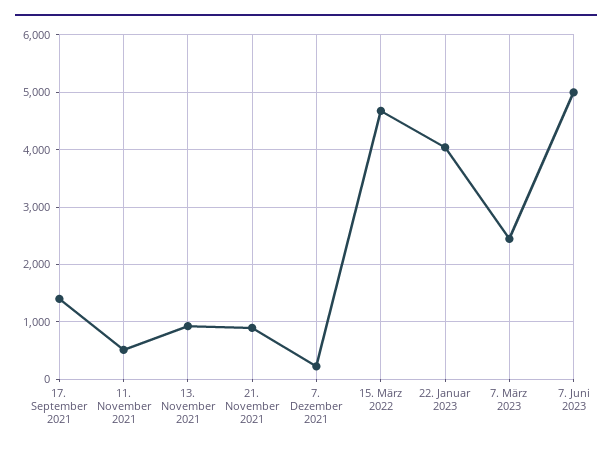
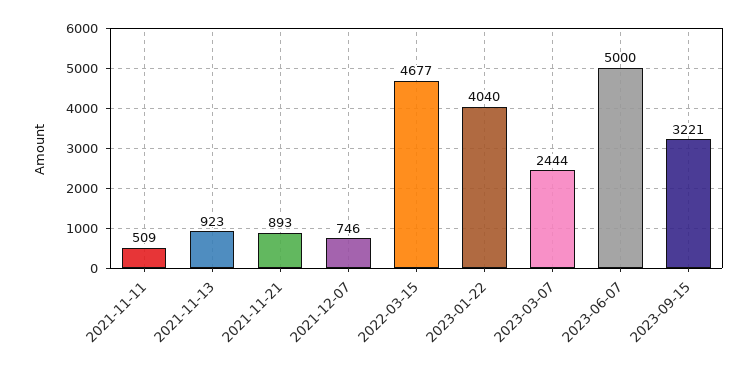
17. September 2021: 1400 -> none
7. Dezember 2021: 200 -> 746
2023-09-15: none -> 3221

